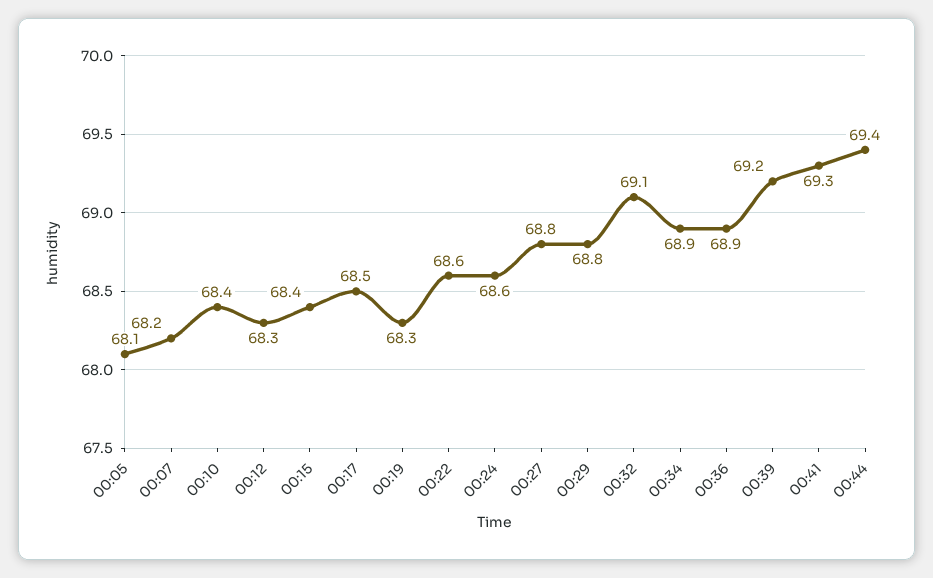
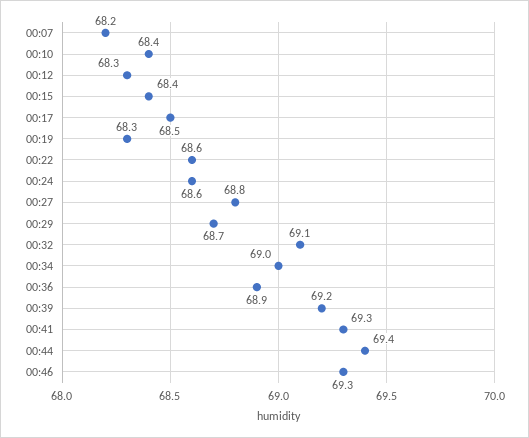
00:05: 68.1 -> none
00:29: 68.8 -> 68.7
00:34: 68.9 -> 69
00:46: none -> 69.3

